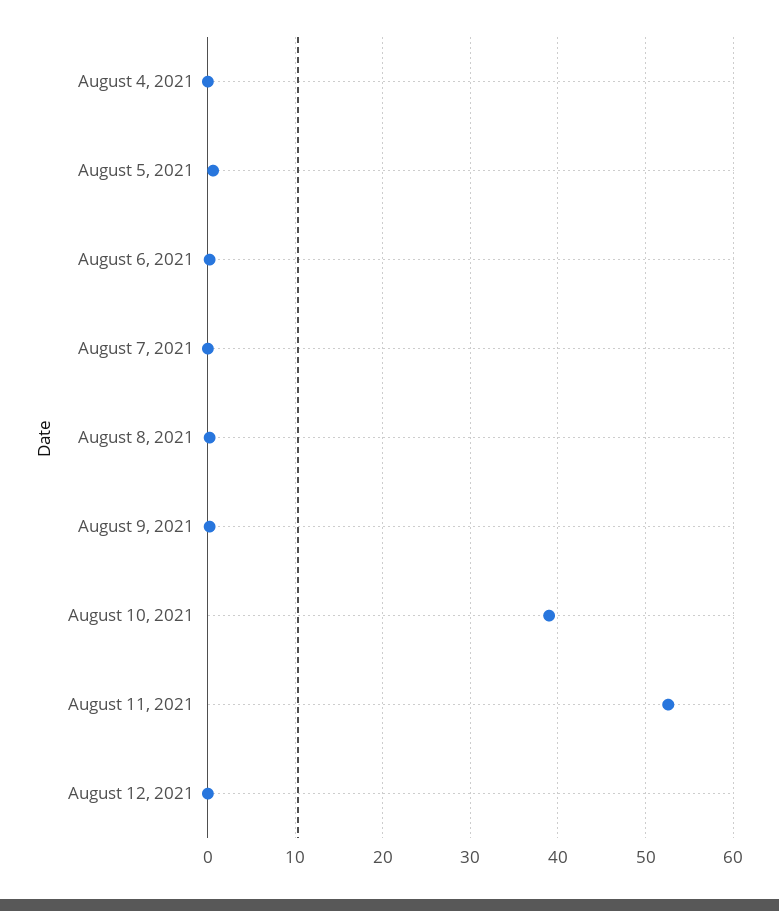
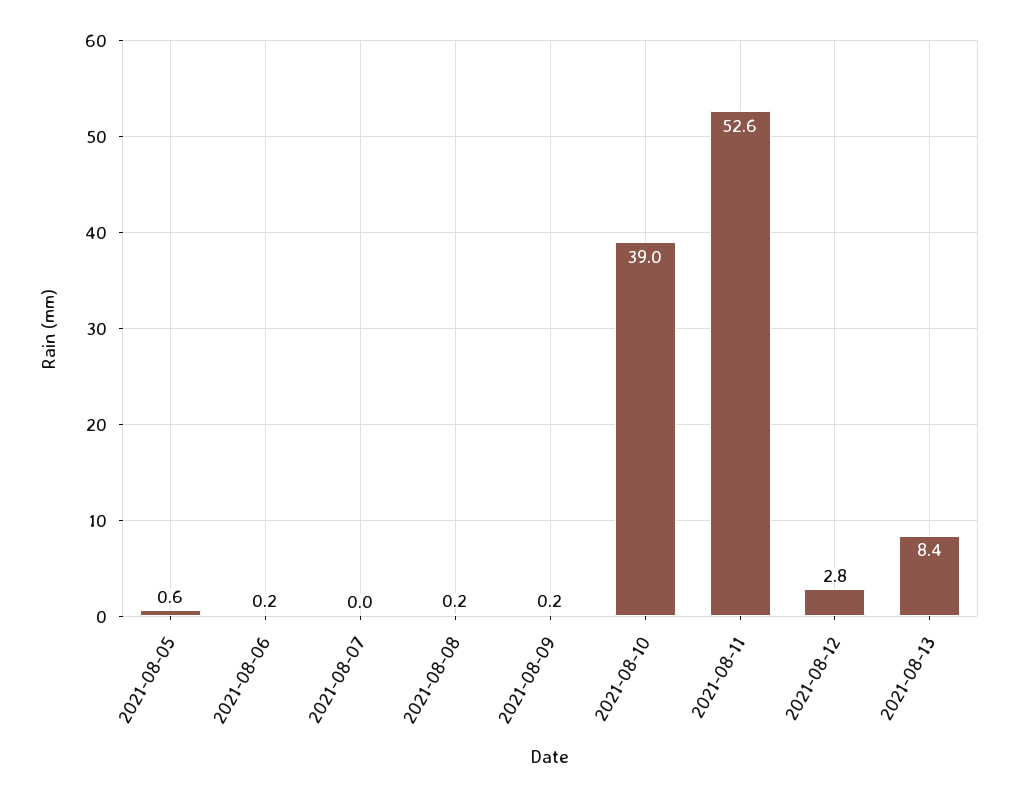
August 4, 2021: 0 -> none
August 12, 2021: 0 -> 2.8
2021-08-13: none -> 8.4

